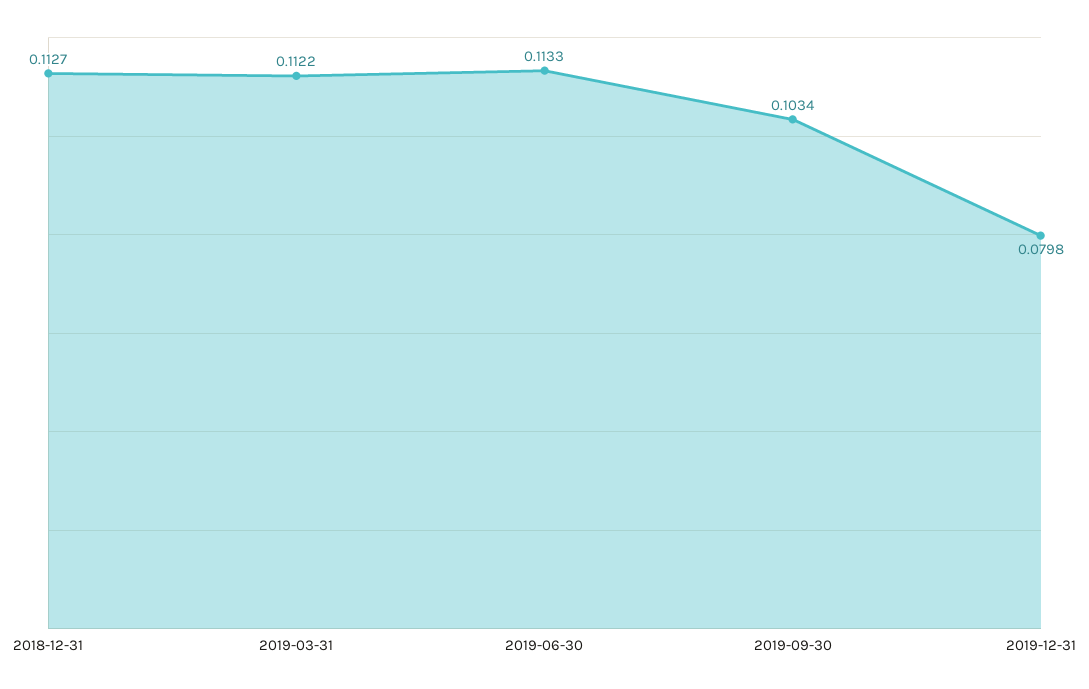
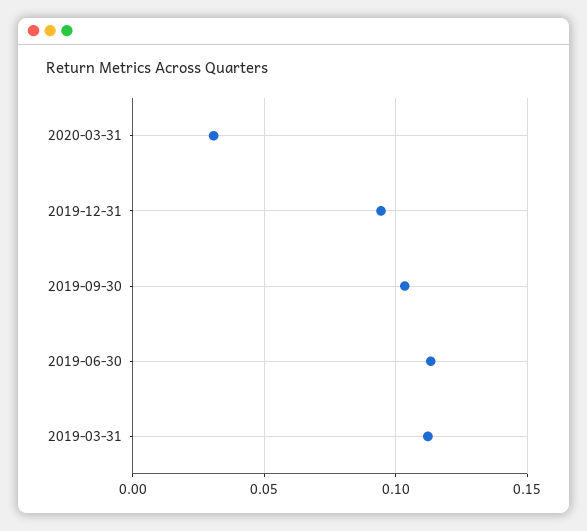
2018-12-31: 0.1127 -> none
2019-12-31: 0.0798 -> 0.095
2020-03-31: none -> 0.03

